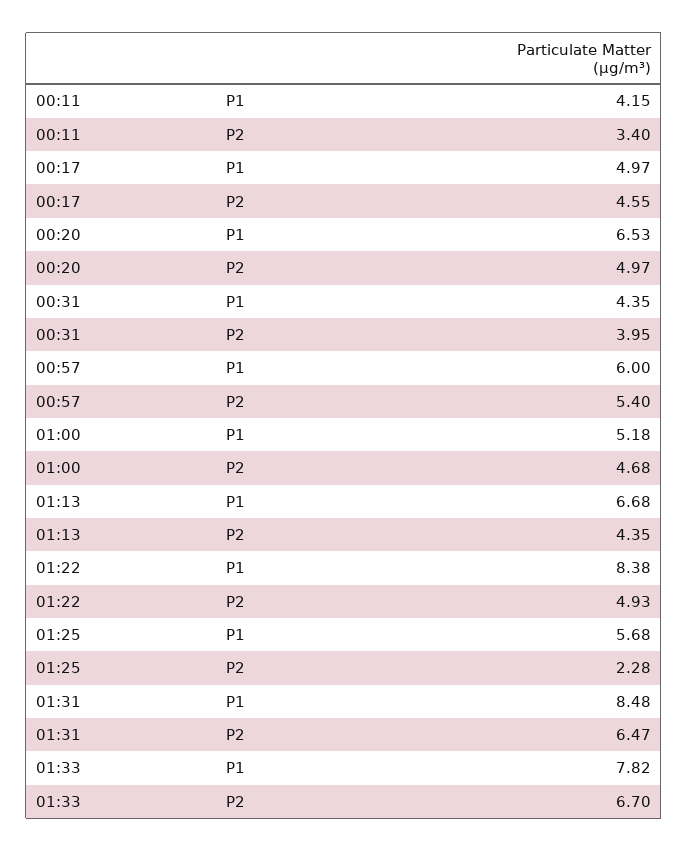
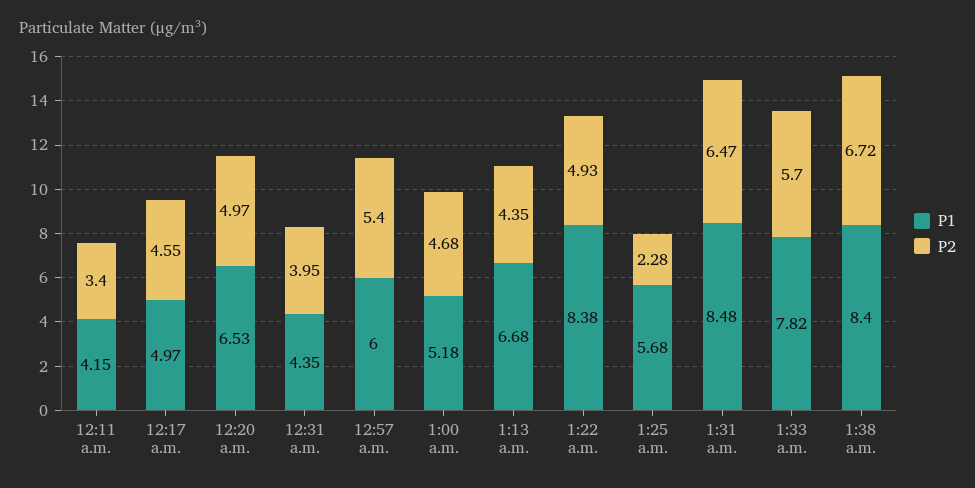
P2, 01:33: 6.7 -> 5.7
P1, 1:38 a.m.: none -> 8.4
P2, 1:38 a.m.: none -> 6.72

